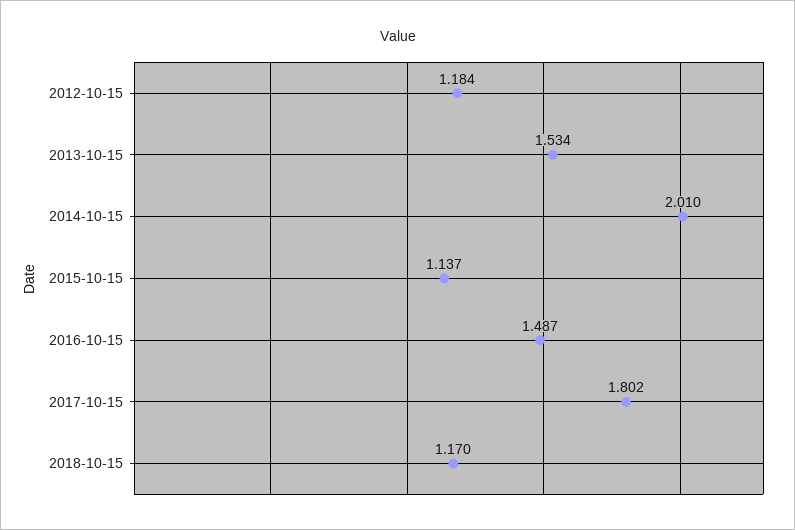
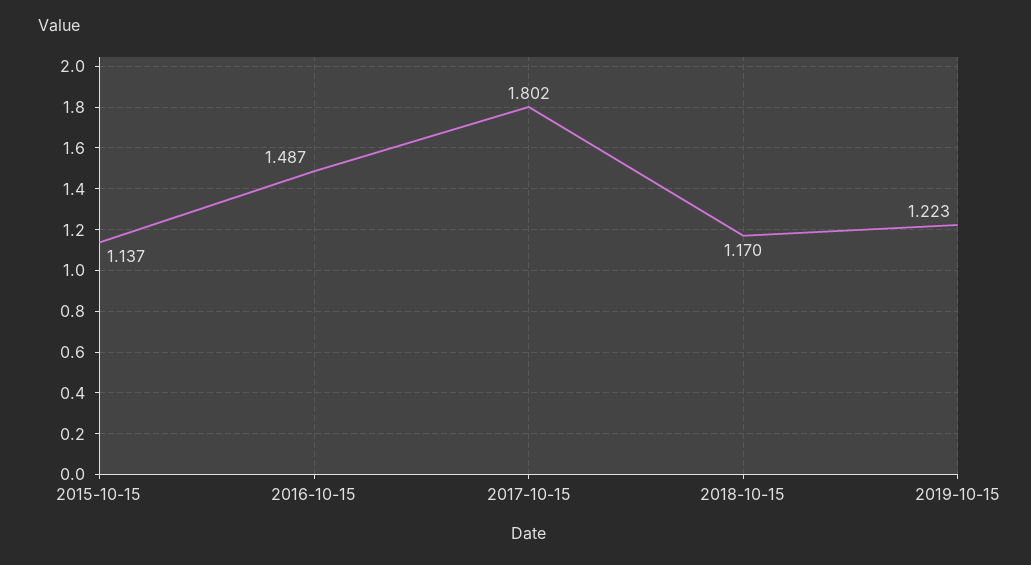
2012-10-15: 1.184 -> none
2013-10-15: 1.534 -> none
2014-10-15: 2.01 -> none
2019-10-15: none -> 1.223

